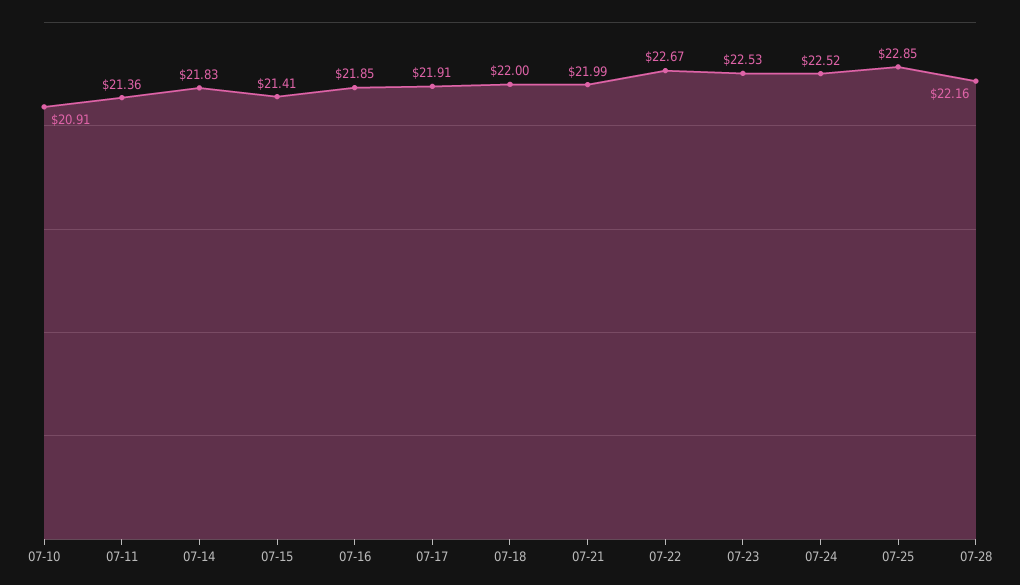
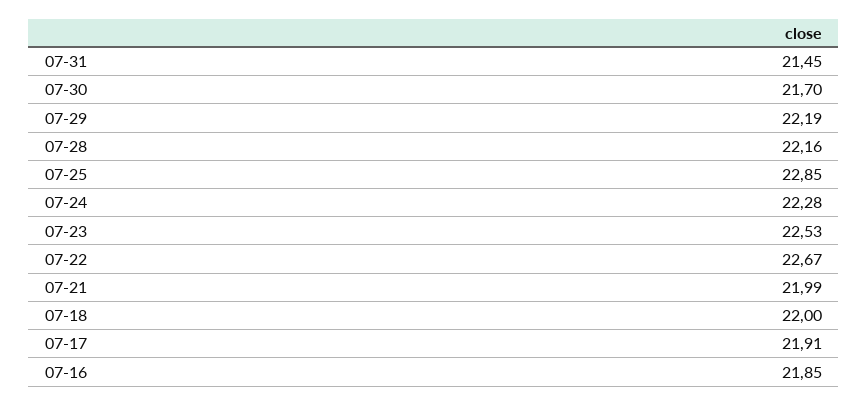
07-10: 20.91 -> none
07-11: 21.36 -> none
07-14: 21.83 -> none
07-15: 21.41 -> none
07-24: 22.52 -> 22.28
07-31: none -> 21.45
07-30: none -> 21.7
07-29: none -> 22.19

